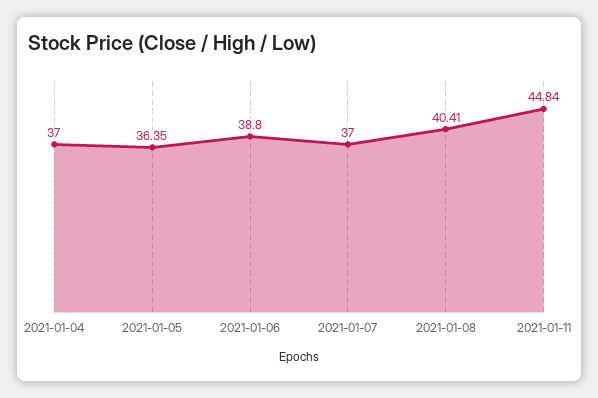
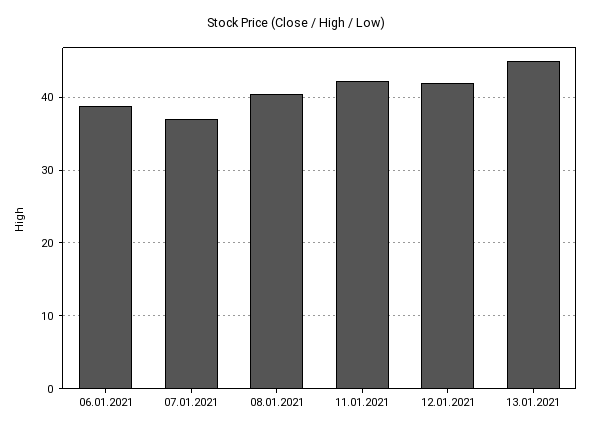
2021-01-04: 37 -> none
2021-01-05: 36.35 -> none
2021-01-11: 44.84 -> 42
12.01.2021: none -> 42
13.01.2021: none -> 45

